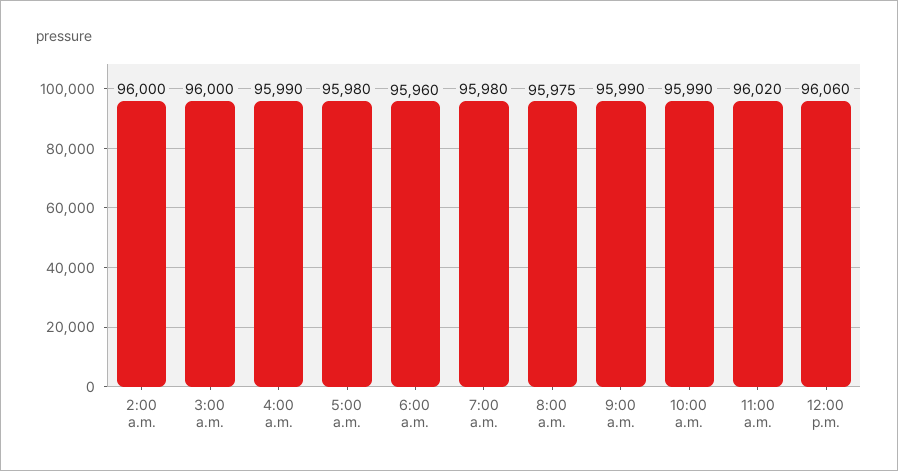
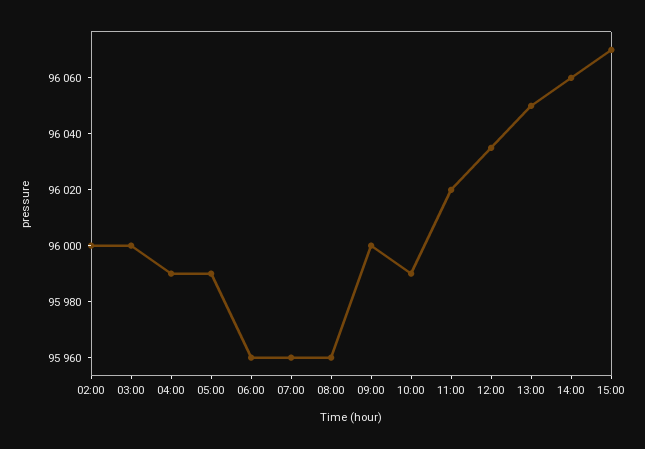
5:00 a.m.: 95980 -> 95990
7:00 a.m.: 95980 -> 95960
8:00 a.m.: 95975 -> 95960
9:00 a.m.: 95990 -> 96000
12:00 p.m.: 96060 -> 96035
13:00: none -> 96050
14:00: none -> 96060
15:00: none -> 96070

